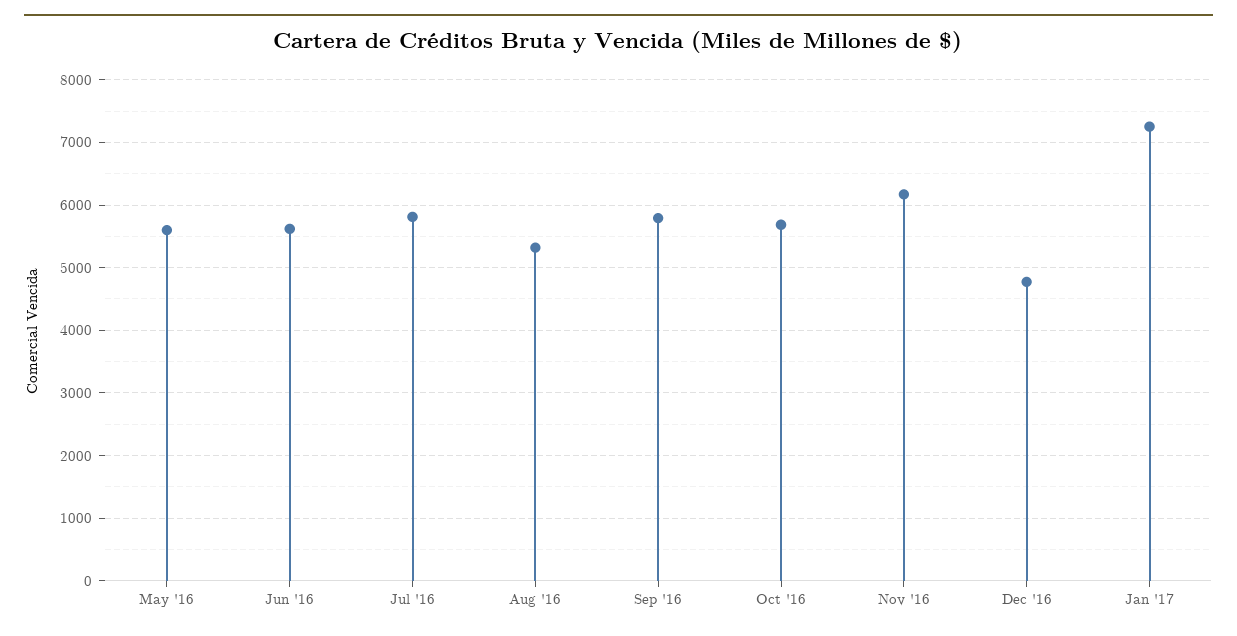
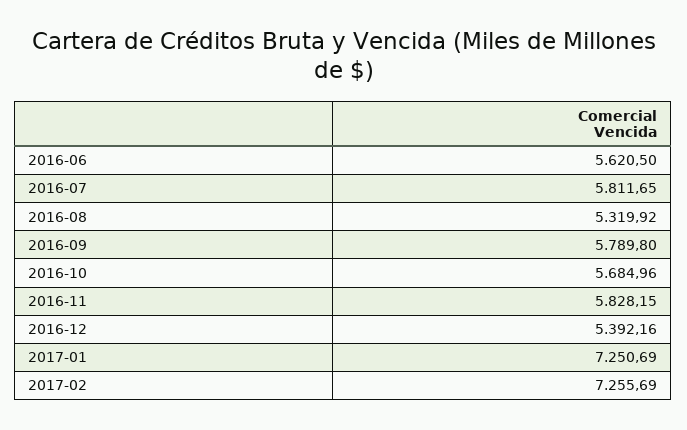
May '16: 5600 -> none
Nov '16: 6200 -> 5828.15
Dec '16: 4800 -> 5392.16
2017-02: none -> 7255.69

